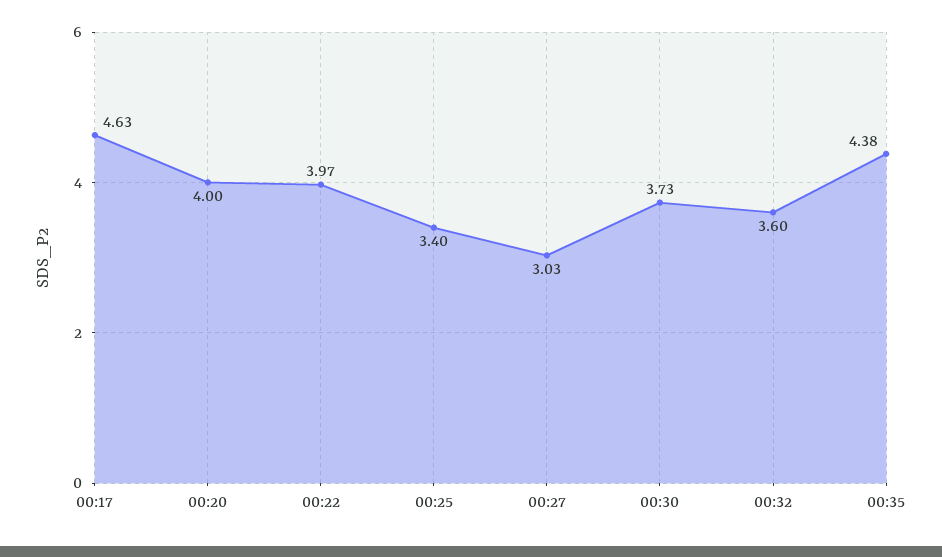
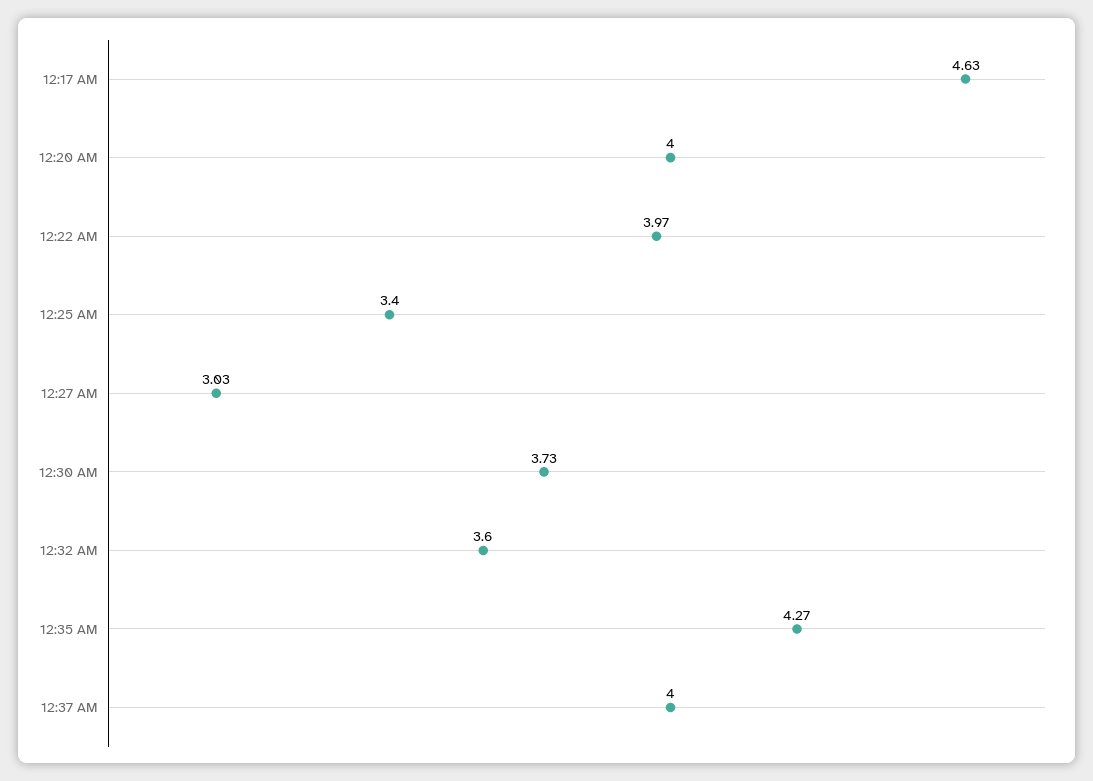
00:35: 4.38 -> 4.27
12:37 AM: none -> 4

